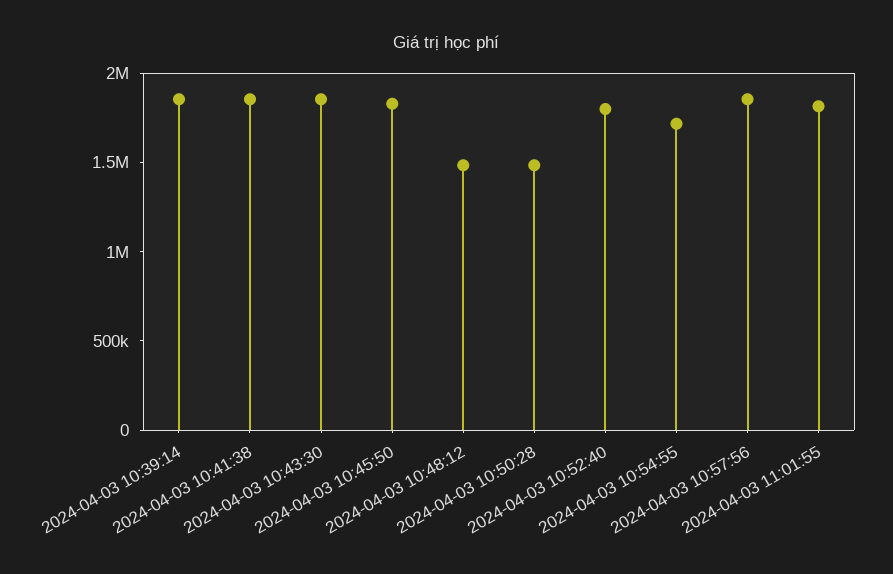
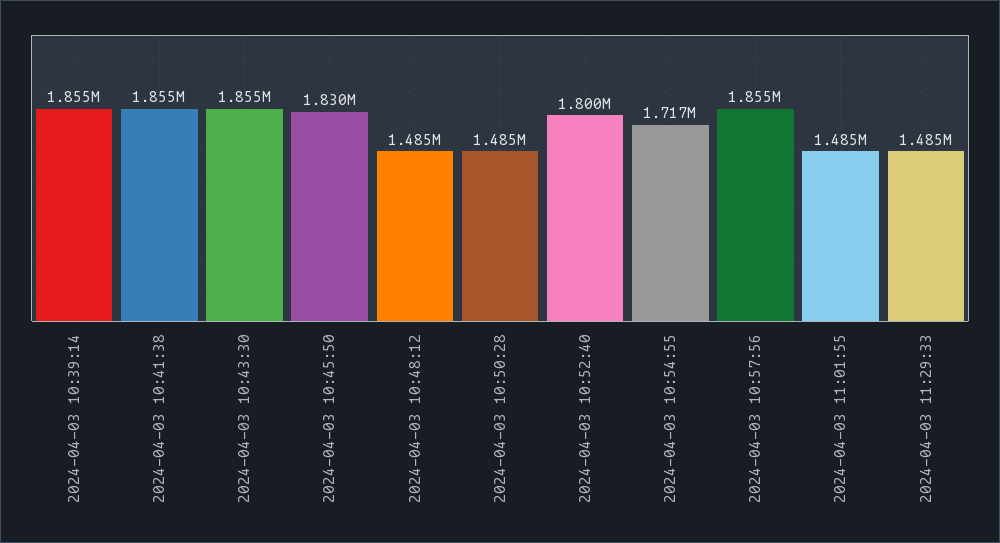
2024-04-03 11:01:55: 1800000 -> 1485000
2024-04-03 11:29:33: none -> 1485000

